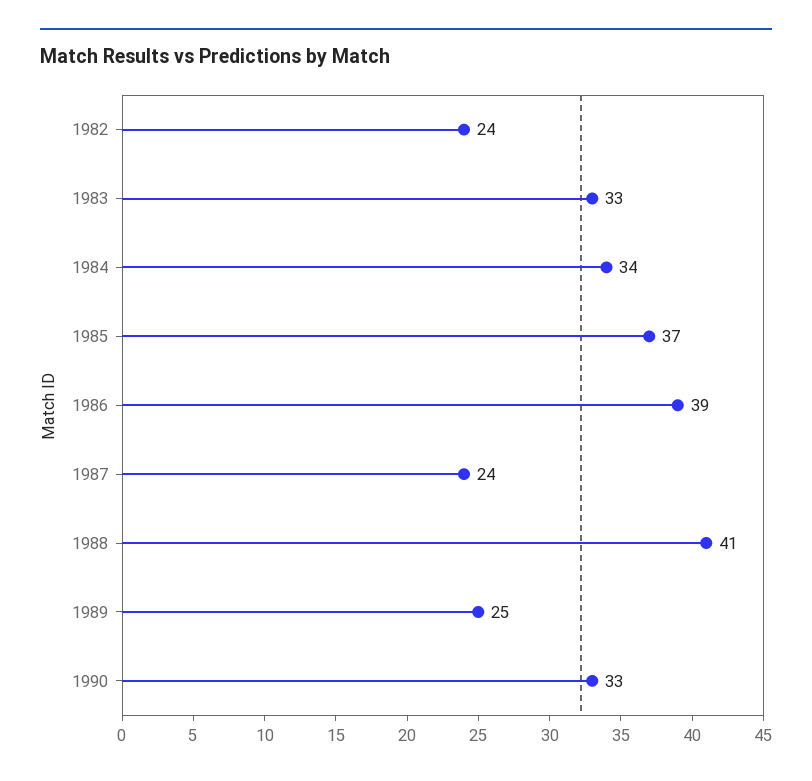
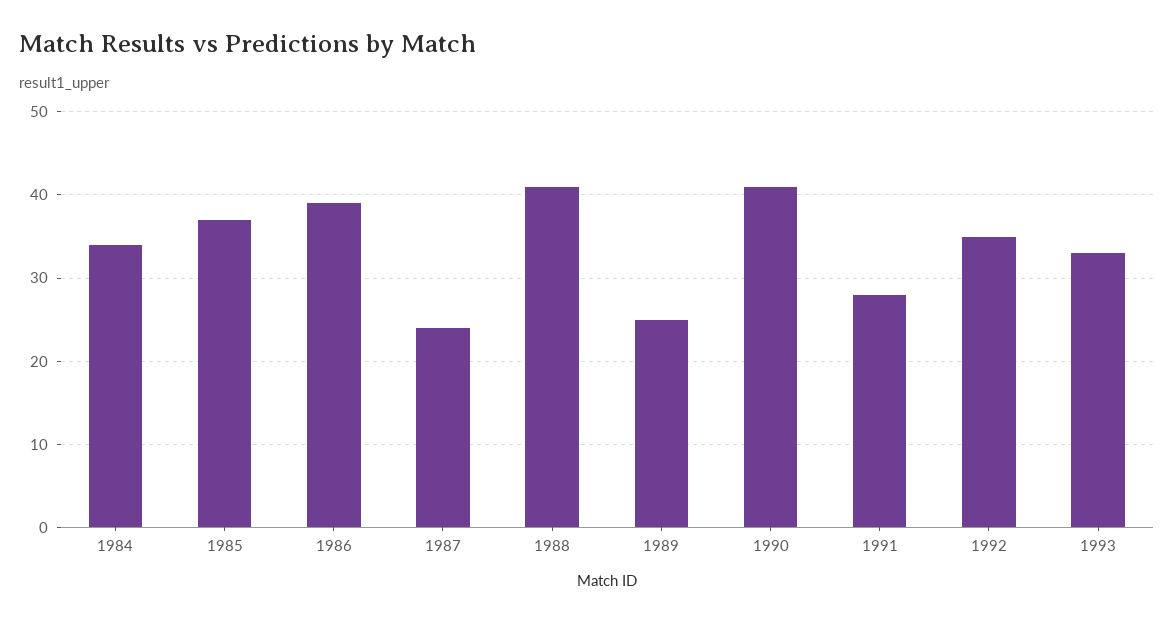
1982: 24 -> none
1983: 33 -> none
1990: 33 -> 41
1991: none -> 28
1992: none -> 35
1993: none -> 33

